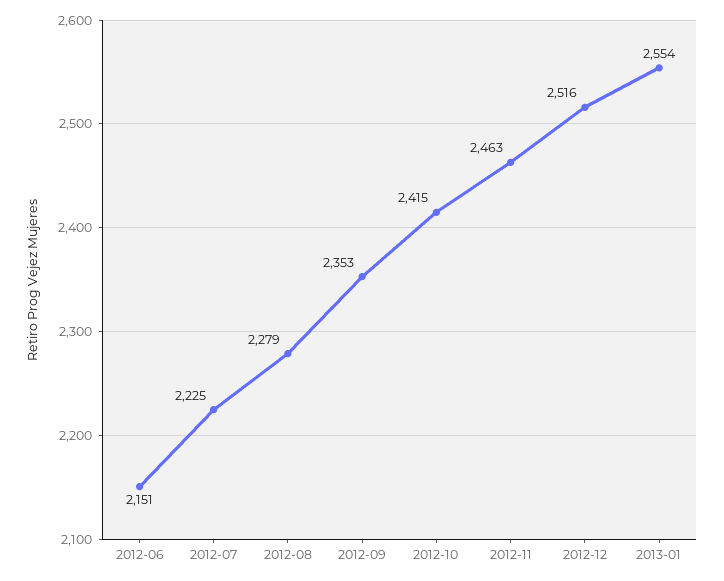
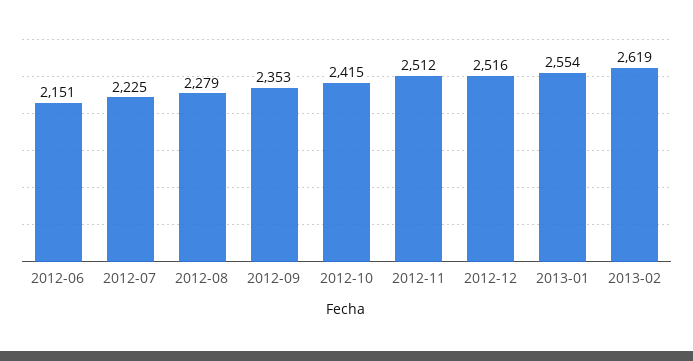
2012-11: 2463 -> 2512
2013-02: none -> 2619

